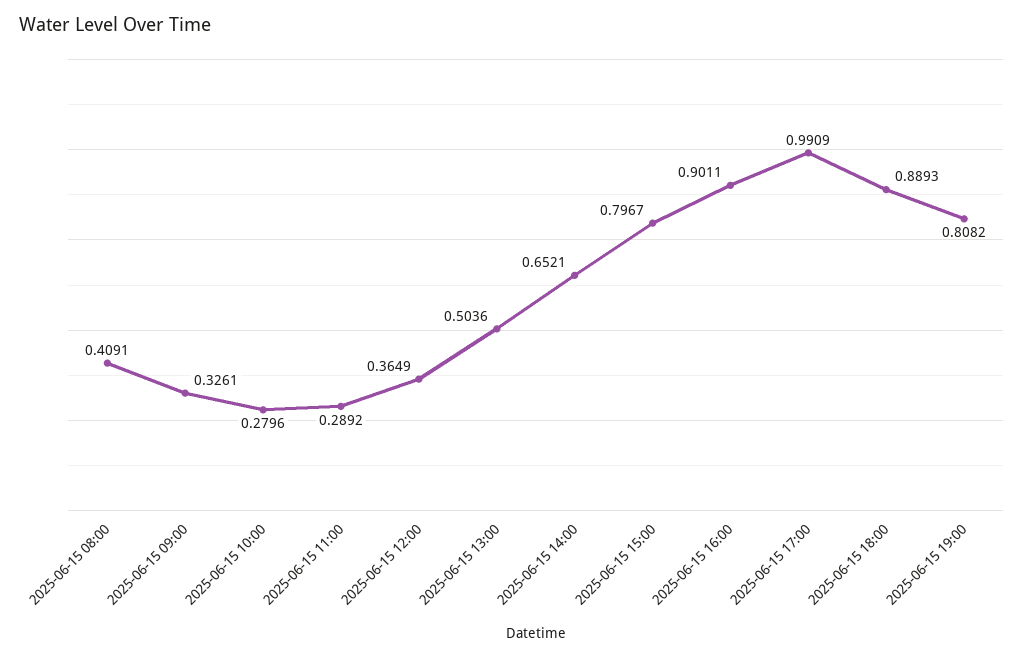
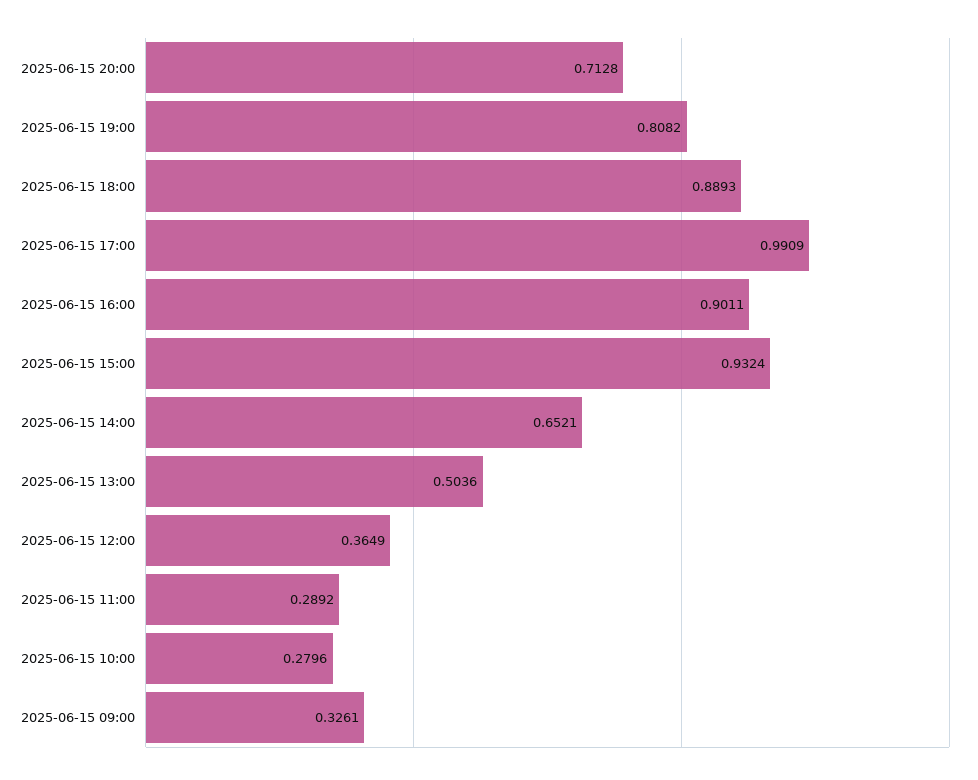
2025-06-15 08:00: 0.4091 -> none
2025-06-15 15:00: 0.7967 -> 0.9324
2025-06-15 20:00: none -> 0.7128

